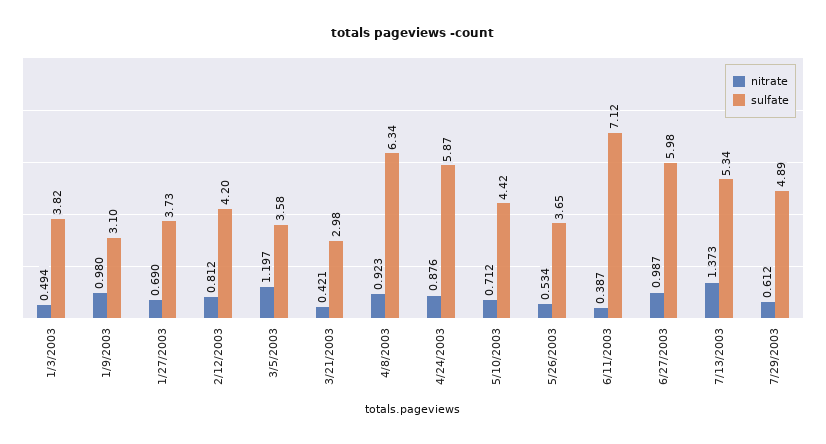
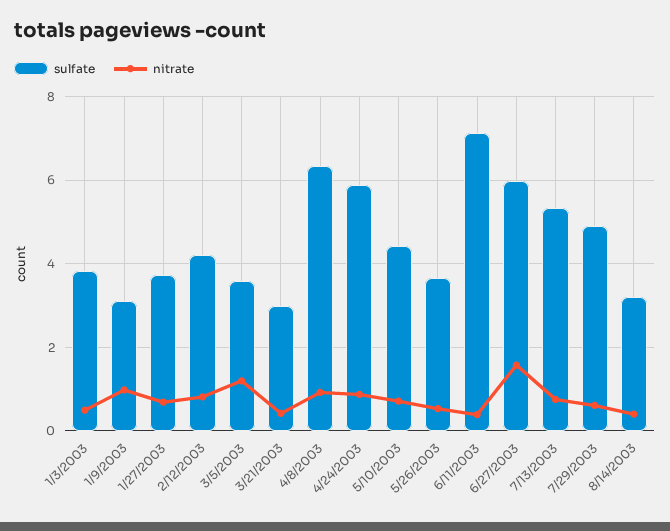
nitrate, 6/27/2003: 0.987 -> 1.6
nitrate, 7/13/2003: 1.373 -> 0.8
sulfate, 8/14/2003: none -> 3.2
nitrate, 8/14/2003: none -> 0.4

